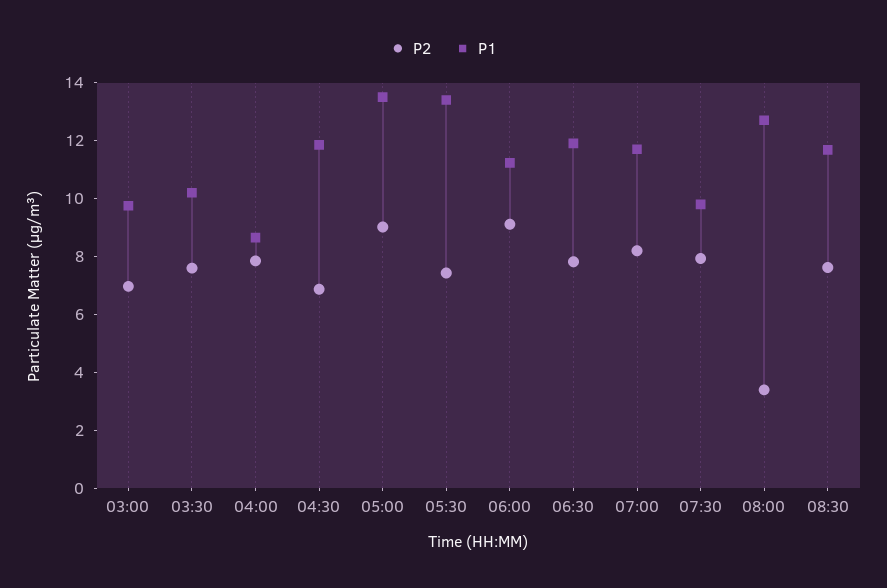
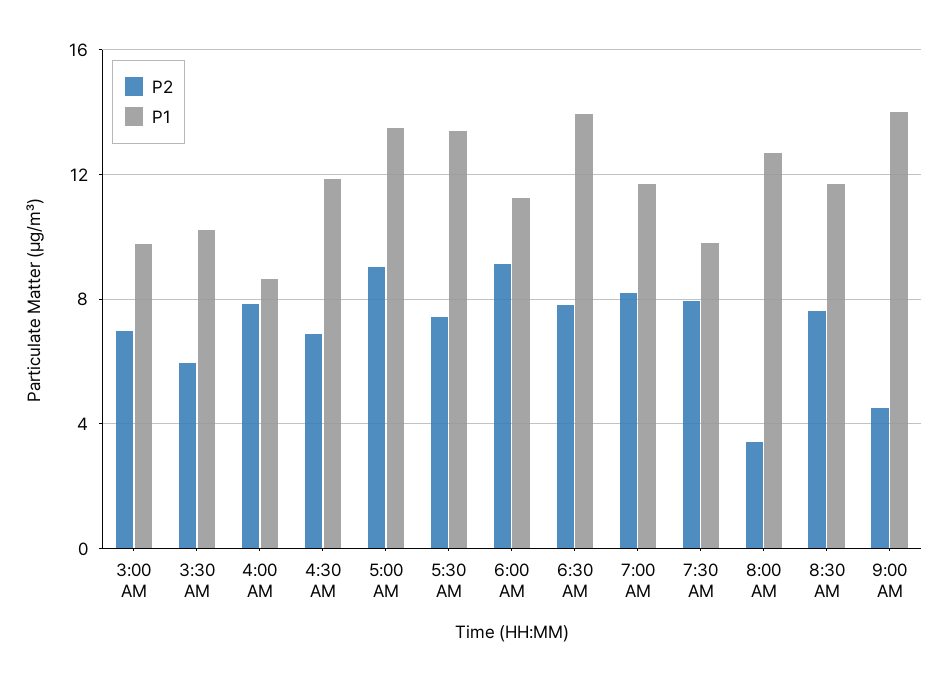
P2, 03:30: 7.5 -> 6
P1, 06:30: 12 -> 14
P2, 9:00 AM: none -> 4.5
P1, 9:00 AM: none -> 14

